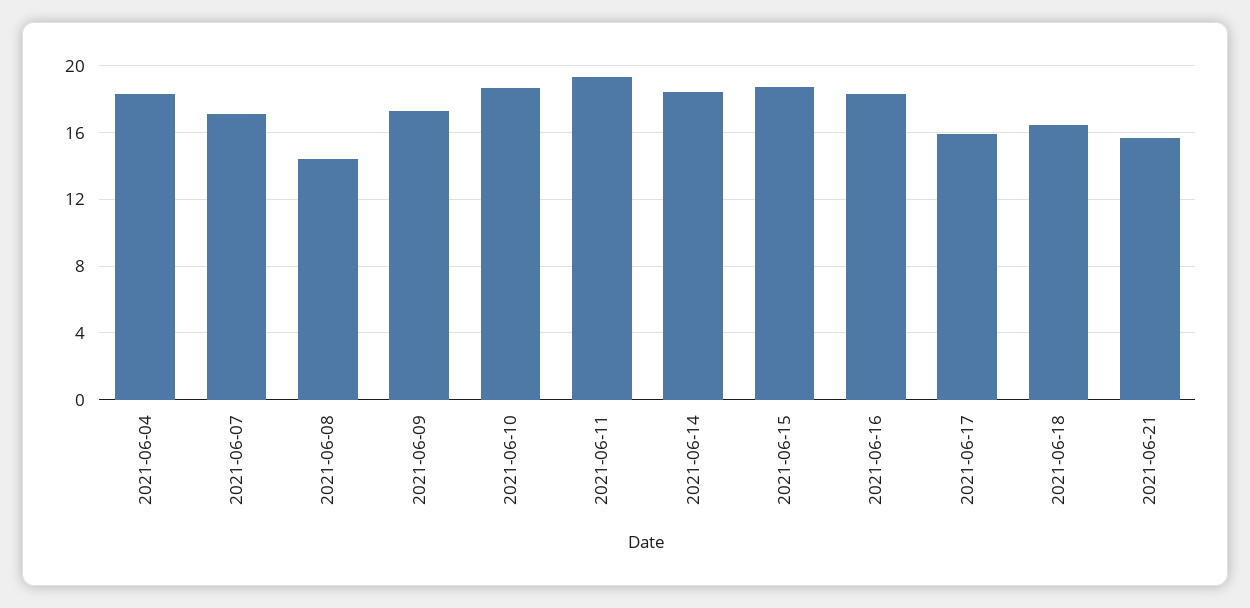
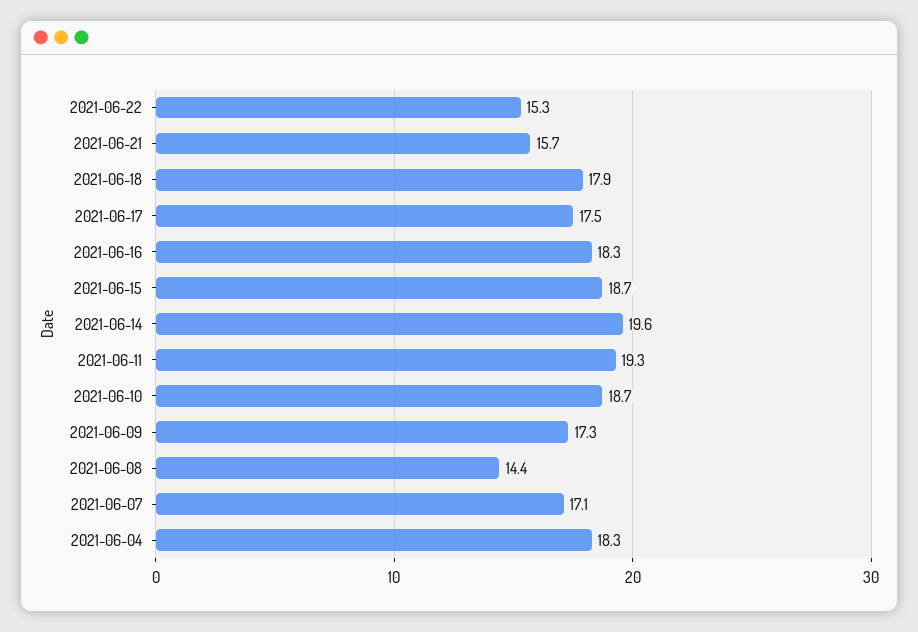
2021-06-14: 18.5 -> 19.6
2021-06-17: 16 -> 17.5
2021-06-18: 16.5 -> 17.9
2021-06-22: none -> 15.3

